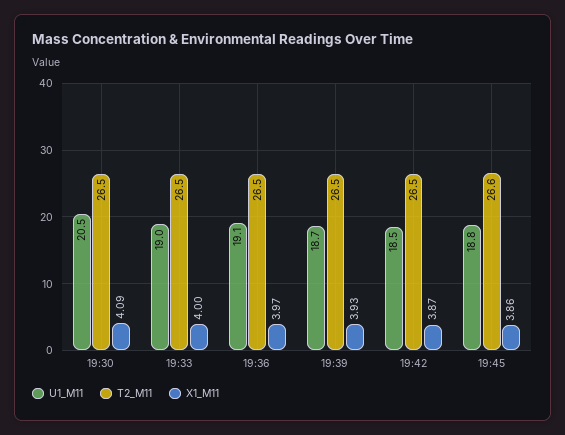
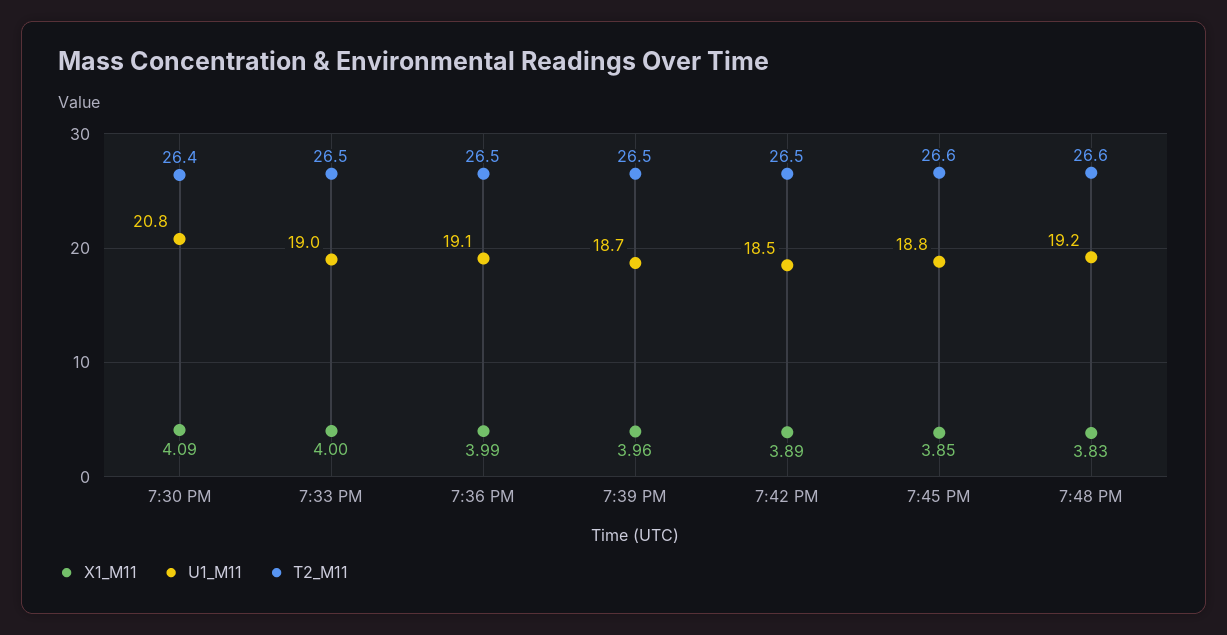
U1_M11, 19:30: 20.5 -> 20.8
T2_M11, 19:30: 26.5 -> 26.4
X1_M11, 19:36: 3.97 -> 3.99
X1_M11, 19:39: 3.93 -> 3.96
X1_M11, 19:42: 3.87 -> 3.89
X1_M11, 19:45: 3.86 -> 3.85
X1_M11, 7:48 PM: none -> 3.83
U1_M11, 7:48 PM: none -> 19.2
T2_M11, 7:48 PM: none -> 26.6

